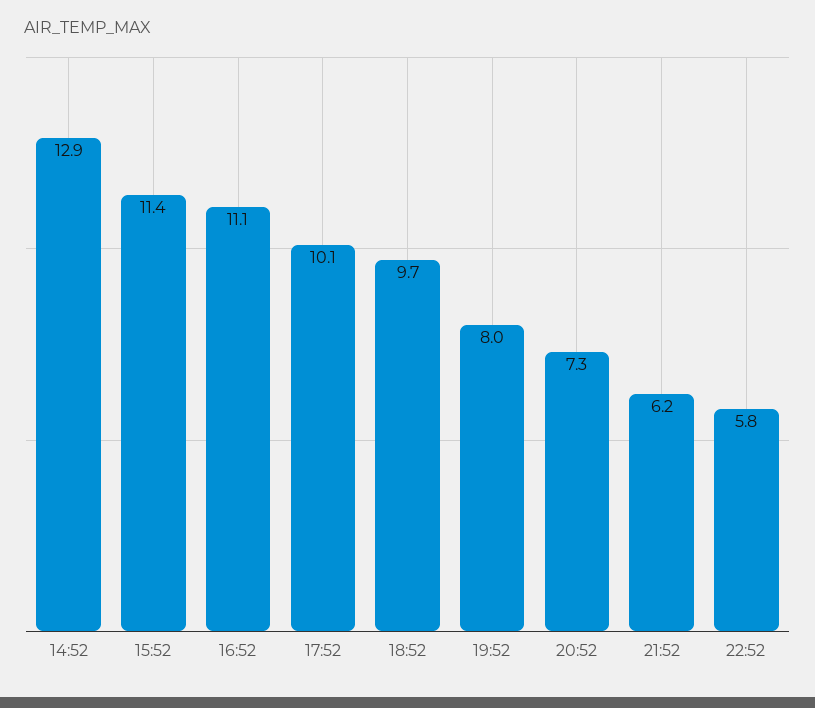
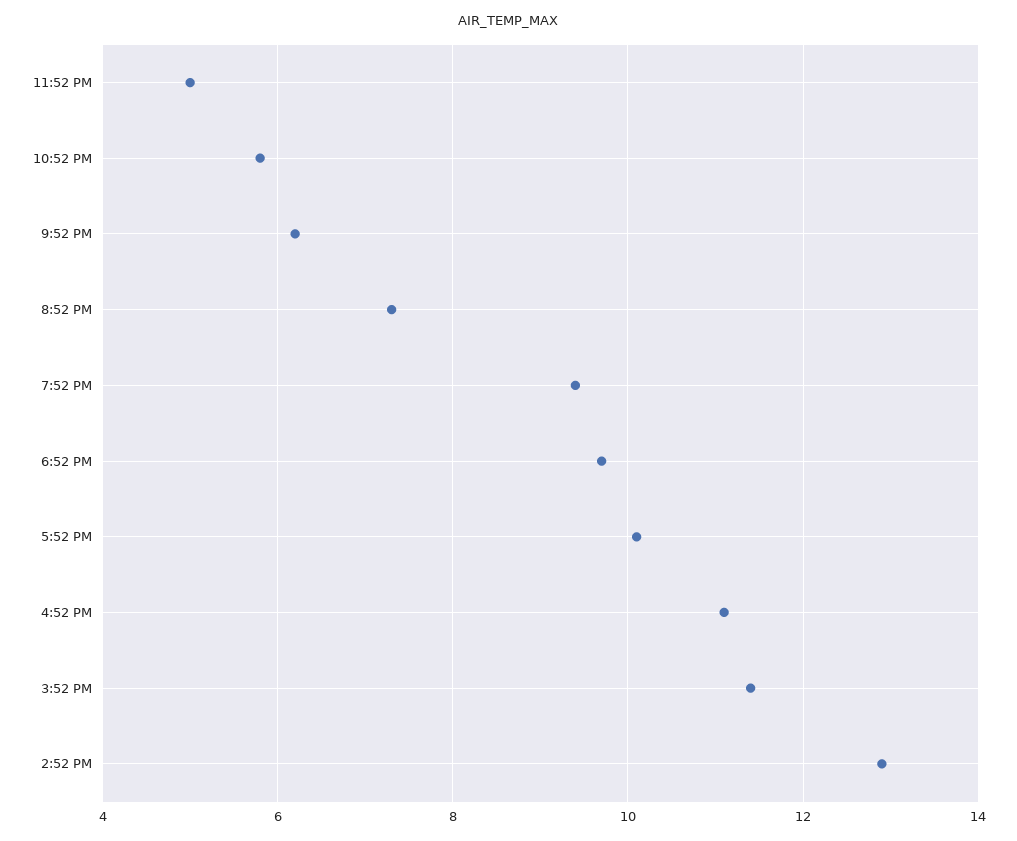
19:52: 8 -> 9.5
11:52 PM: none -> 5

